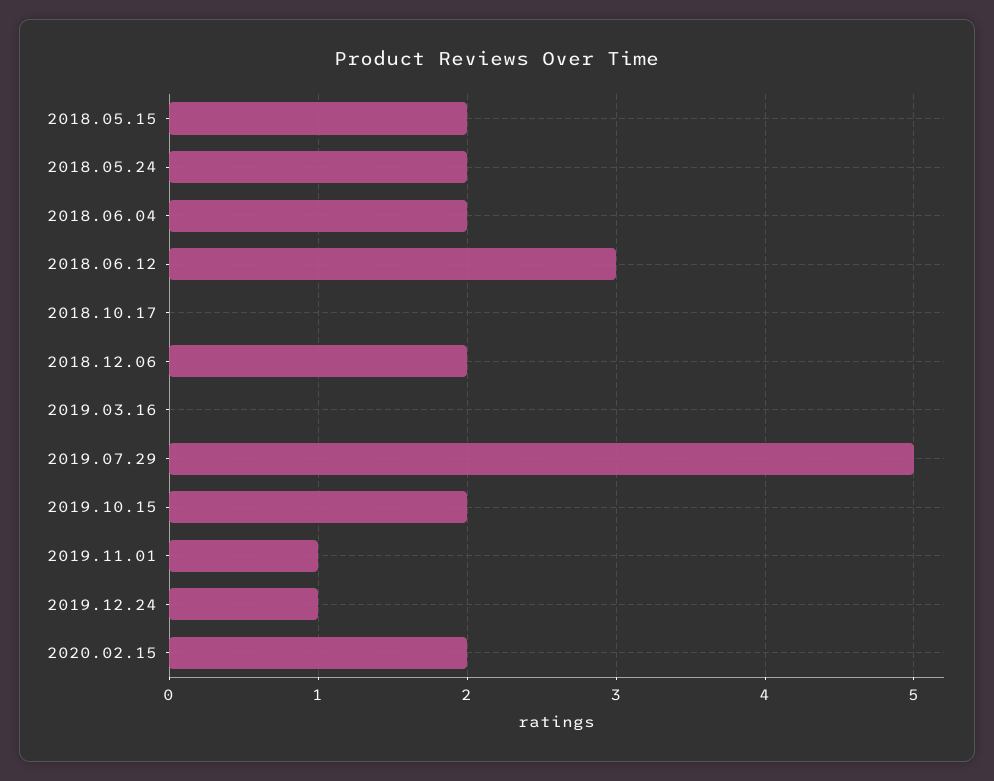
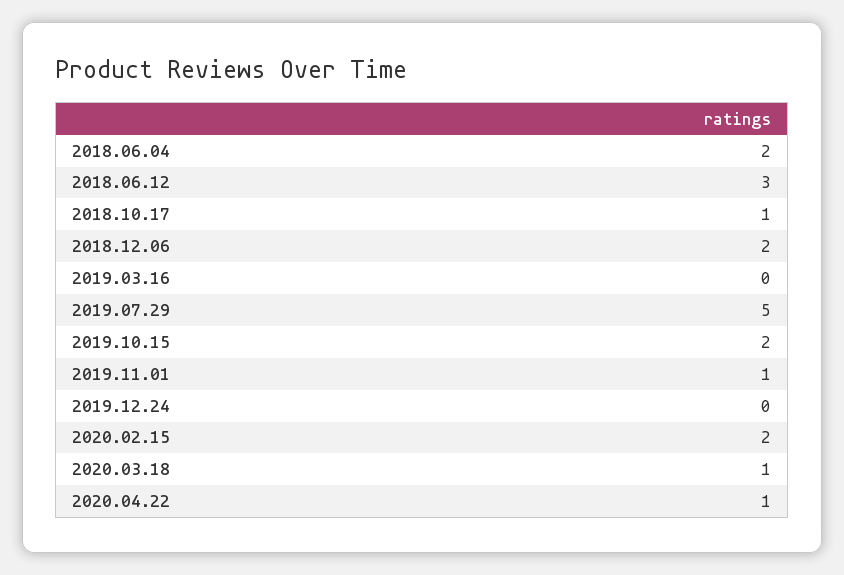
2018.05.15: 2 -> none
2018.05.24: 2 -> none
2018.10.17: 0 -> 1
2019.12.24: 1 -> 0
2020.03.18: none -> 1
2020.04.22: none -> 1

